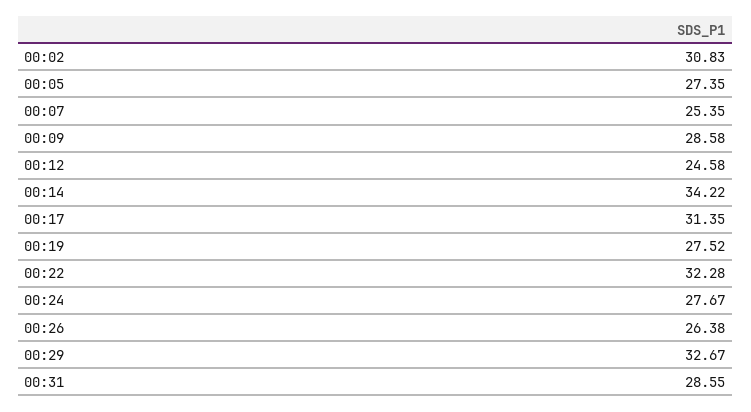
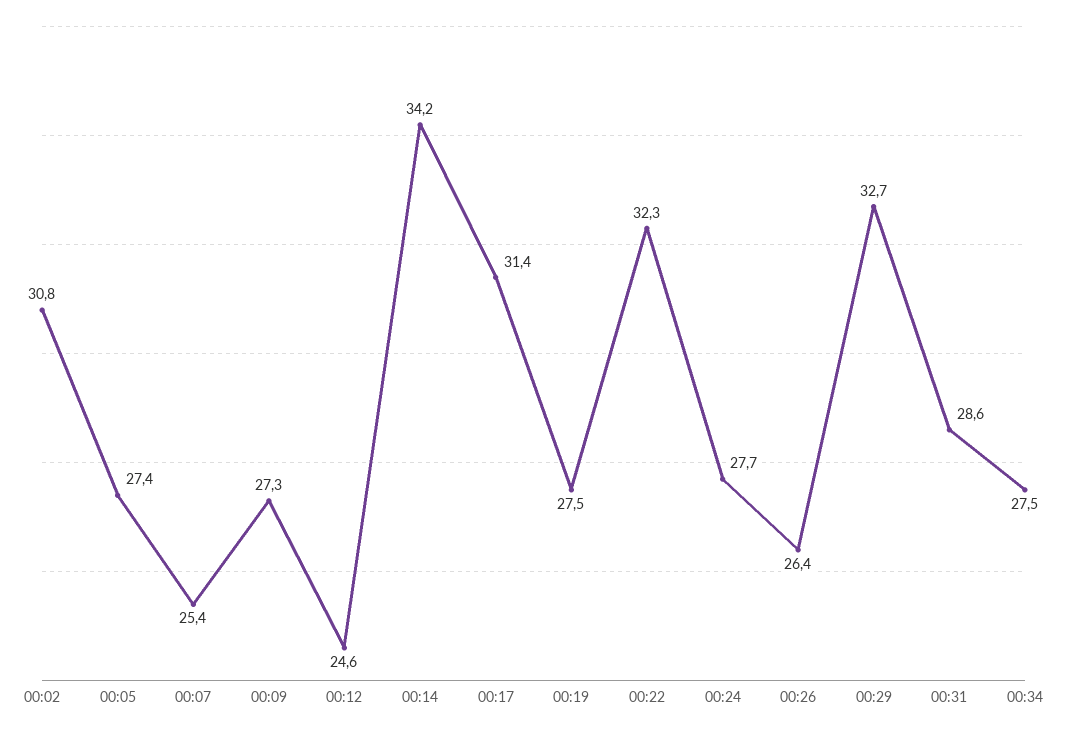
00:09: 28.58 -> 27.3
00:34: none -> 27.5

